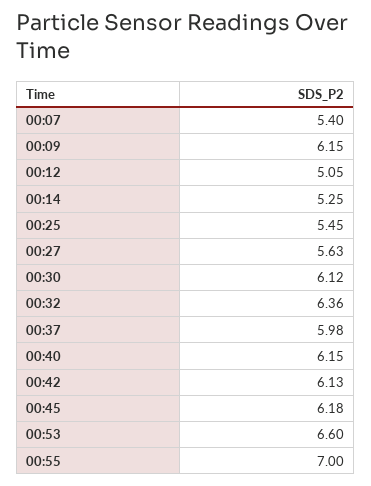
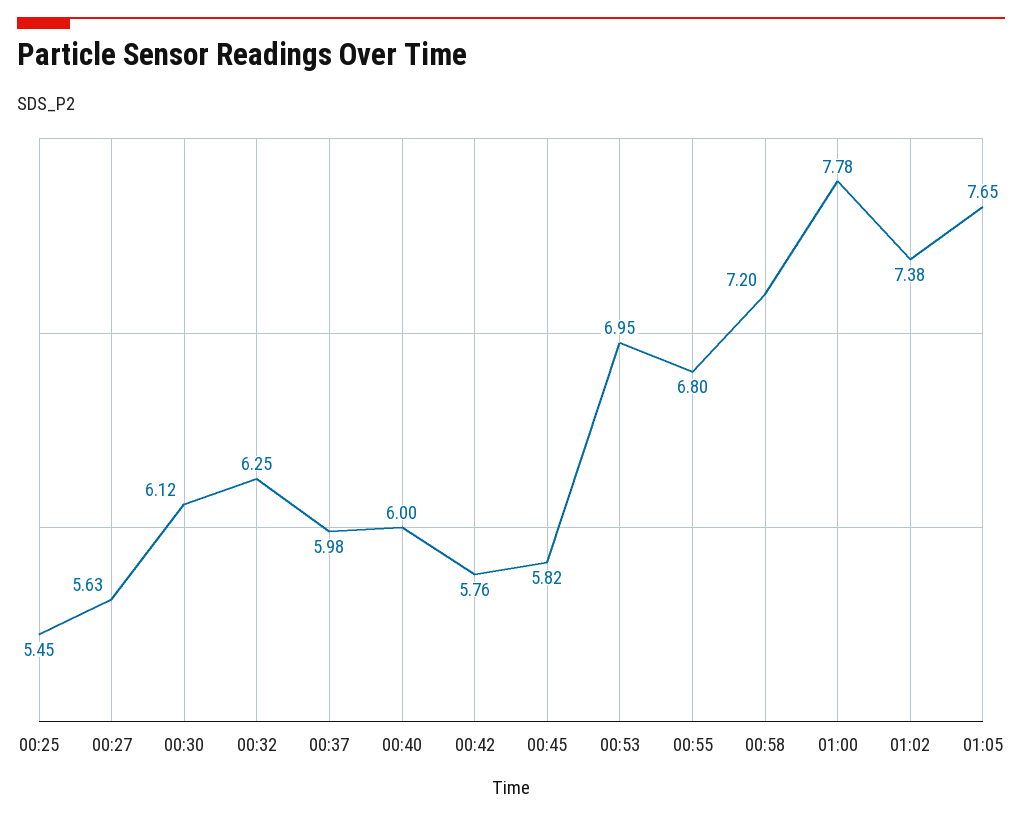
00:07: 5.4 -> none
00:09: 6.15 -> none
00:12: 5.05 -> none
00:14: 5.25 -> none
00:32: 6.36 -> 6.25
00:40: 6.15 -> 6
00:42: 6.13 -> 5.76
00:45: 6.18 -> 5.82
00:53: 6.6 -> 6.95
00:55: 7 -> 6.8
00:58: none -> 7.2
01:00: none -> 7.78
01:02: none -> 7.38
01:05: none -> 7.65

